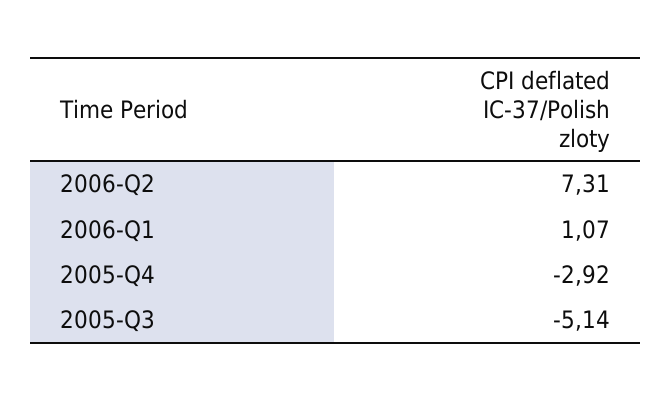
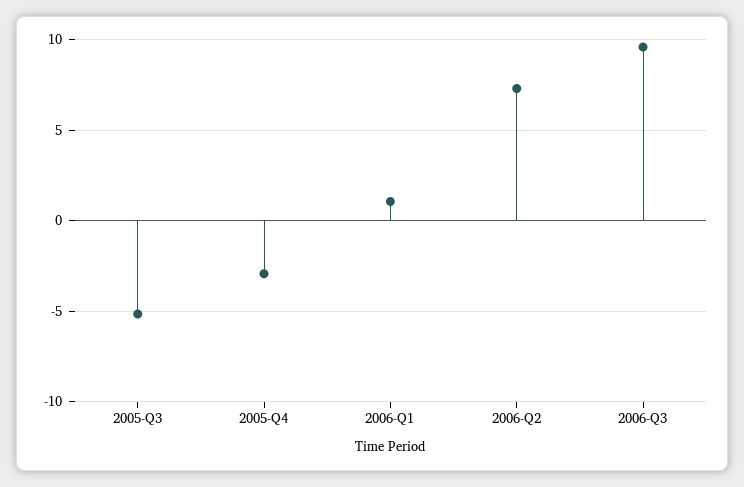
2006-Q3: none -> 9.5

